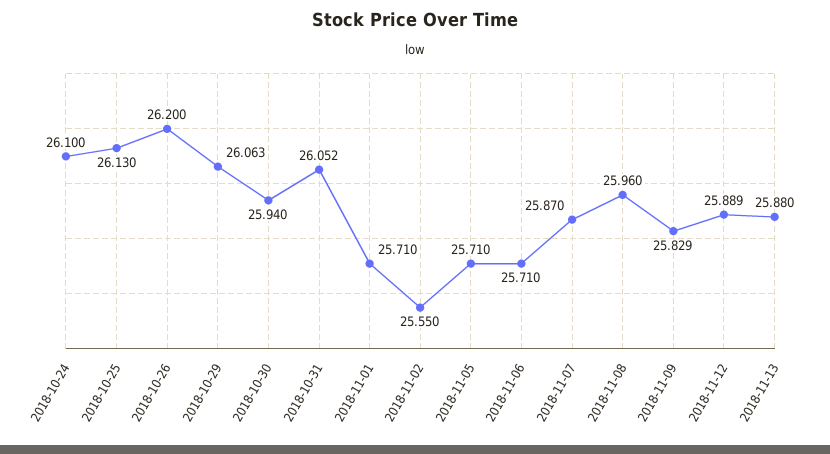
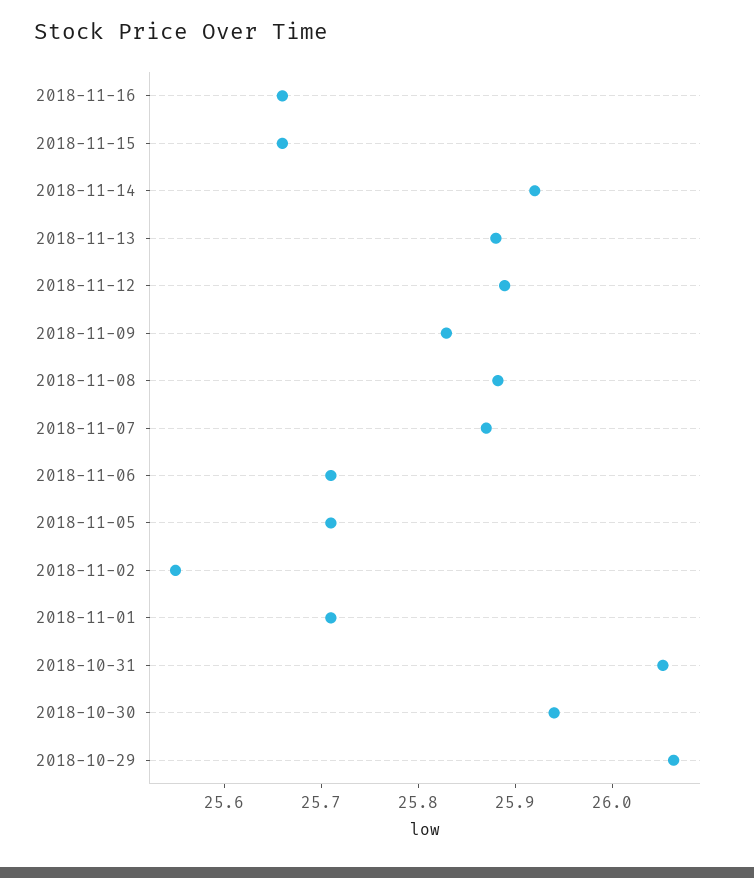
2018-10-24: 26.1 -> none
2018-10-25: 26.13 -> none
2018-10-26: 26.2 -> none
2018-11-08: 25.96 -> 25.88
2018-11-16: none -> 25.66
2018-11-15: none -> 25.66
2018-11-14: none -> 25.92

